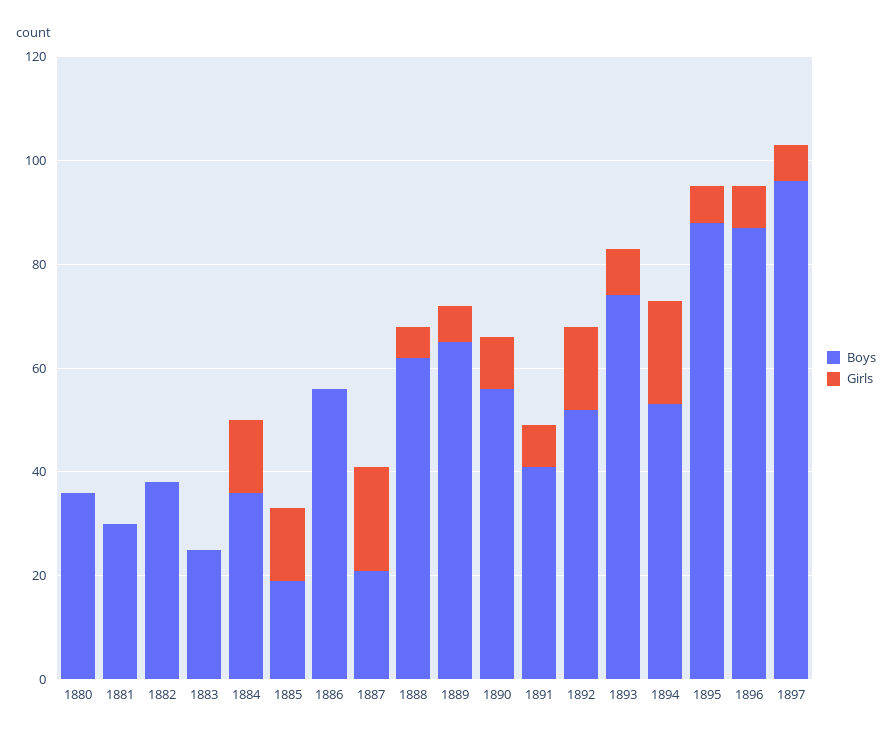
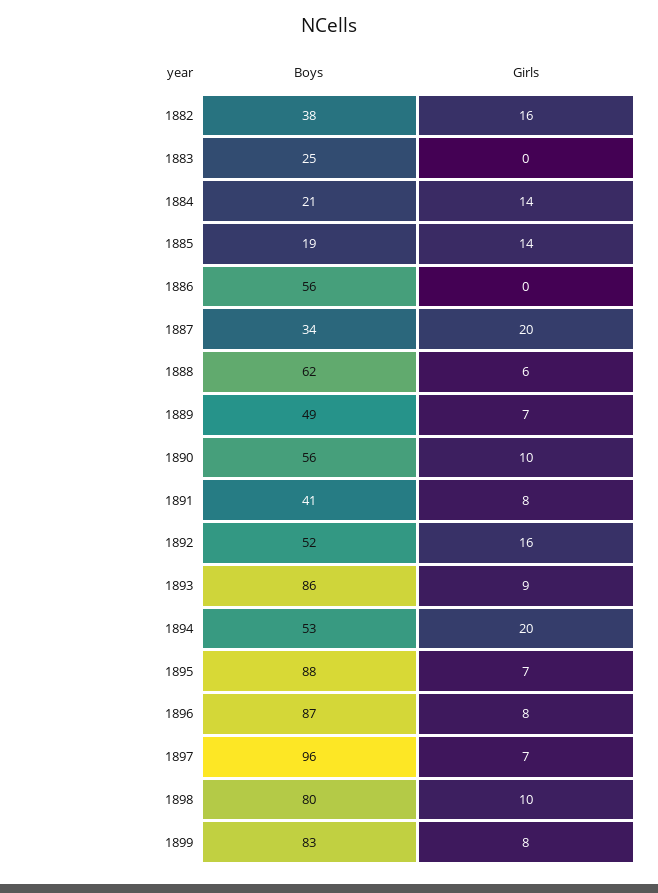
Boys, 1880: 35 -> none
Girls, 1880: 0 -> none
Boys, 1881: 30 -> none
Girls, 1881: 0 -> none
Girls, 1882: 0 -> 16
Boys, 1884: 35 -> 21
Boys, 1887: 20 -> 34
Boys, 1889: 65 -> 49
Boys, 1893: 75 -> 86
Boys, 1898: none -> 80
Girls, 1898: none -> 10
Boys, 1899: none -> 83
Girls, 1899: none -> 8

